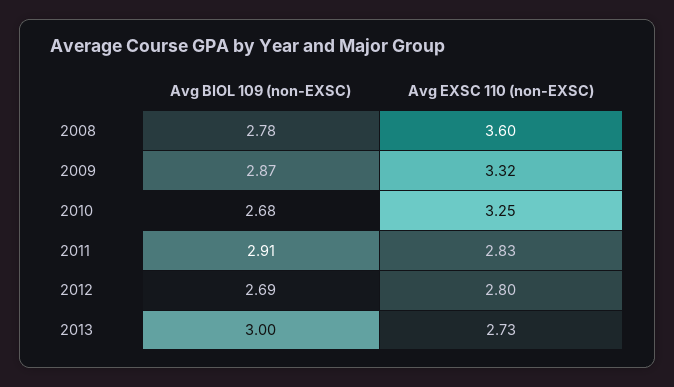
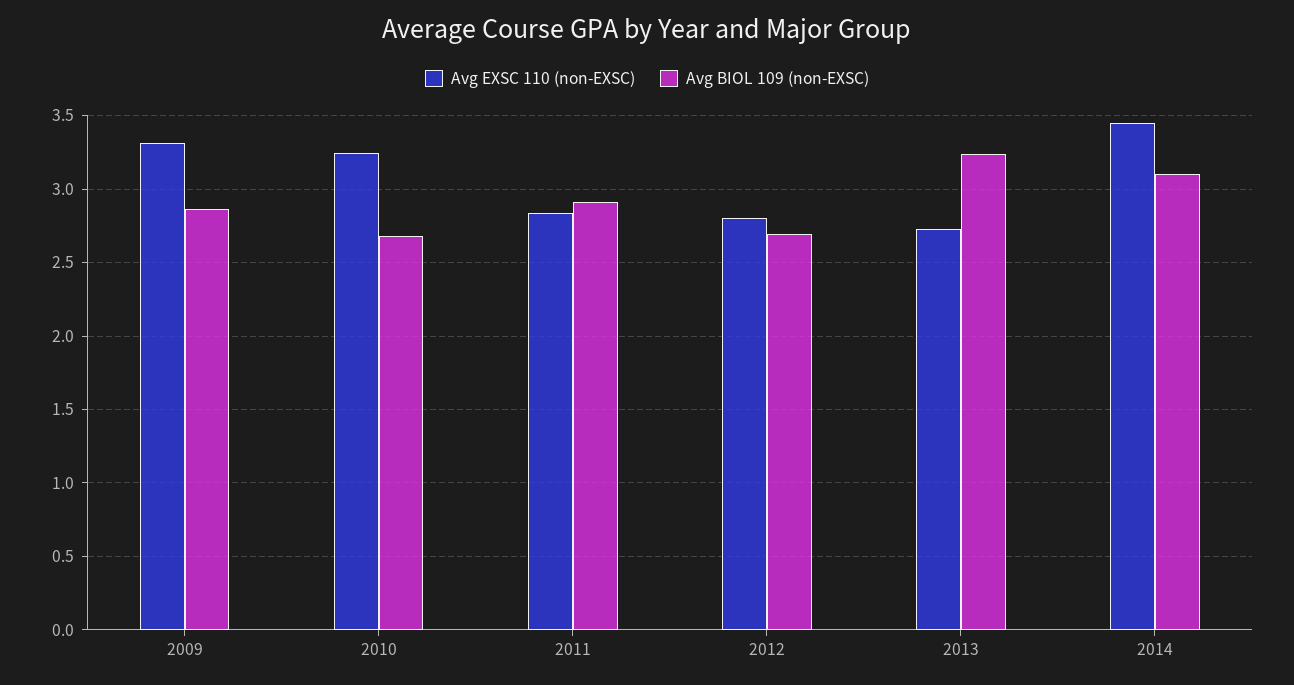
Avg BIOL 109 (non-EXSC), 2008: 2.78 -> none
Avg EXSC 110 (non-EXSC), 2008: 3.6 -> none
Avg BIOL 109 (non-EXSC), 2013: 3 -> 3.25
Avg EXSC 110 (non-EXSC), 2014: none -> 3.45
Avg BIOL 109 (non-EXSC), 2014: none -> 3.1

